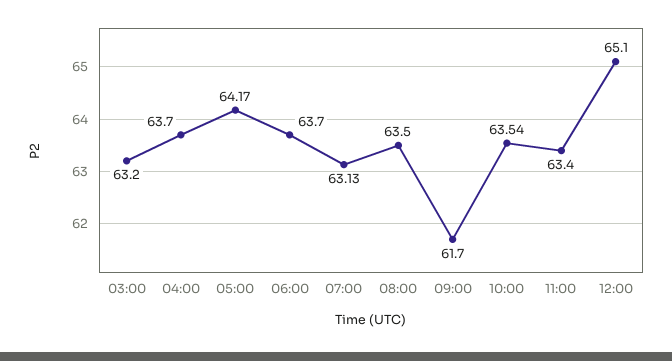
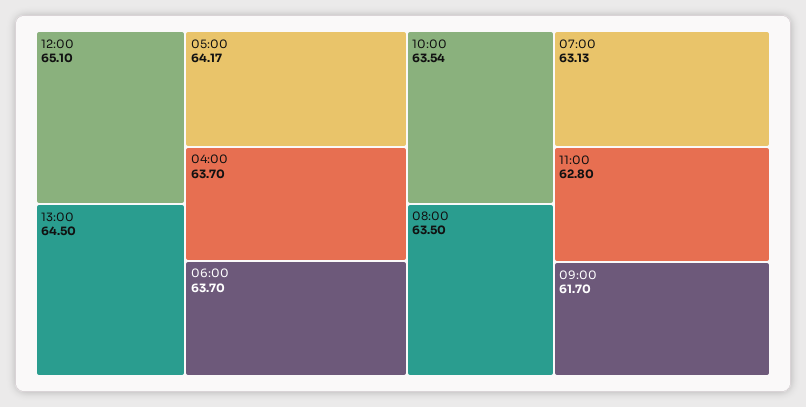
03:00: 63.2 -> none
11:00: 63.4 -> 62.8
13:00: none -> 64.5

